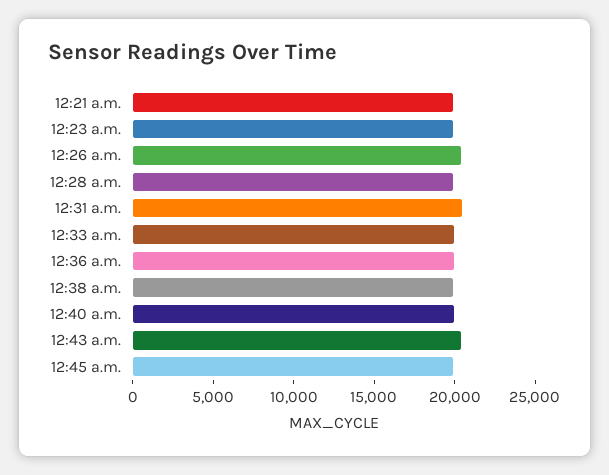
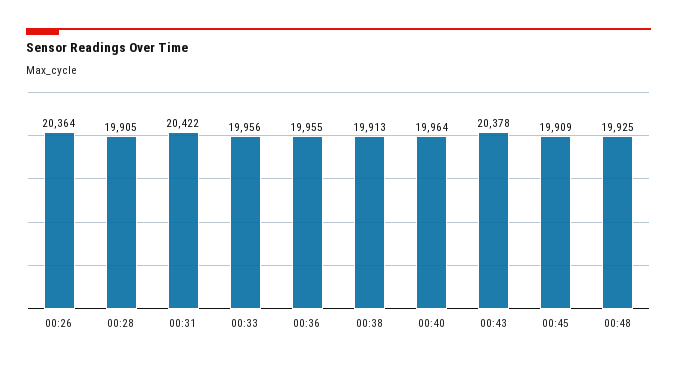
12:21 a.m.: 20000 -> none
12:23 a.m.: 20000 -> none
00:48: none -> 19925

